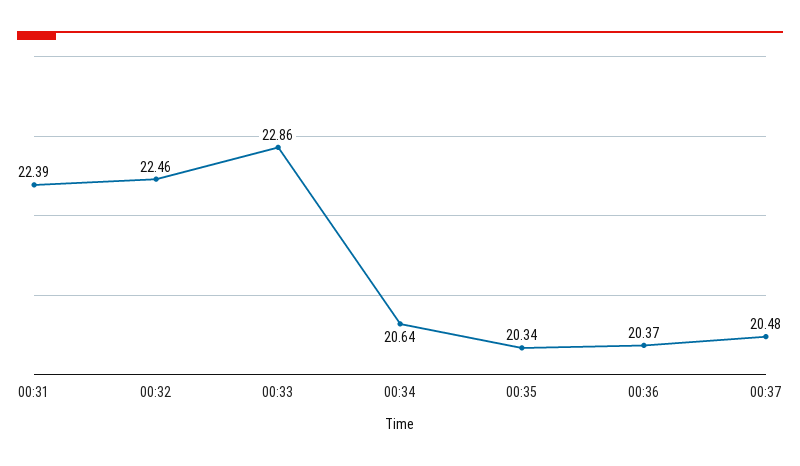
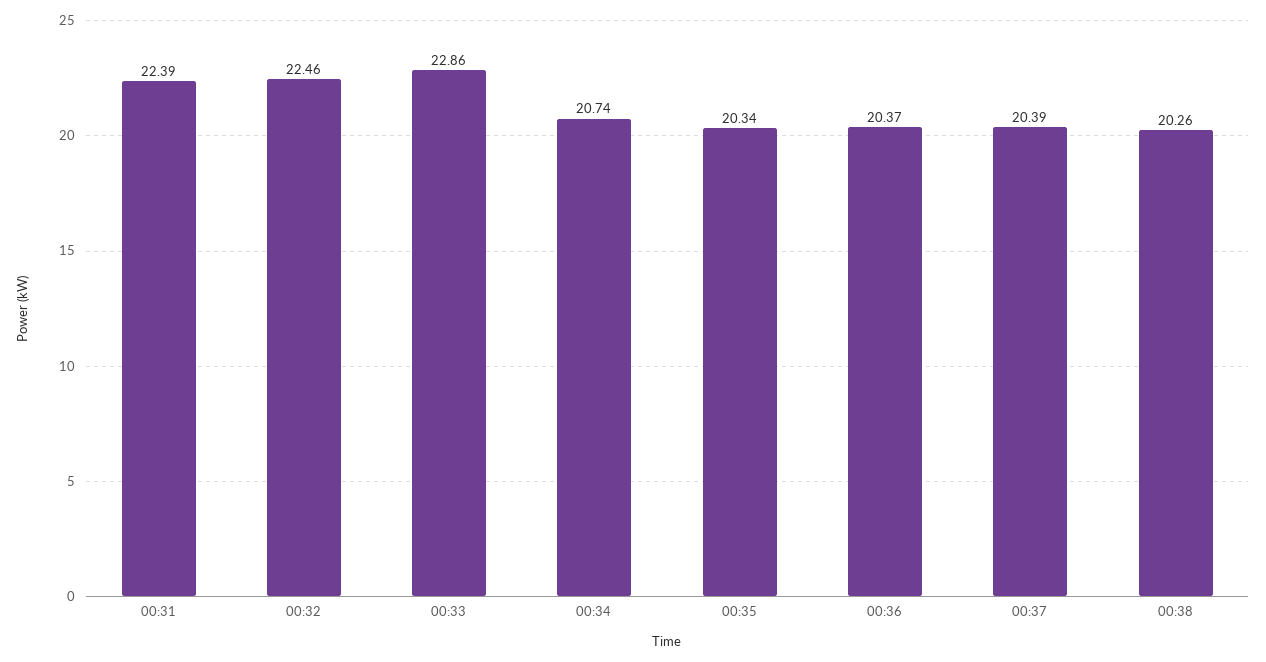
00:34: 20.64 -> 20.74
00:37: 20.48 -> 20.39
00:38: none -> 20.26

